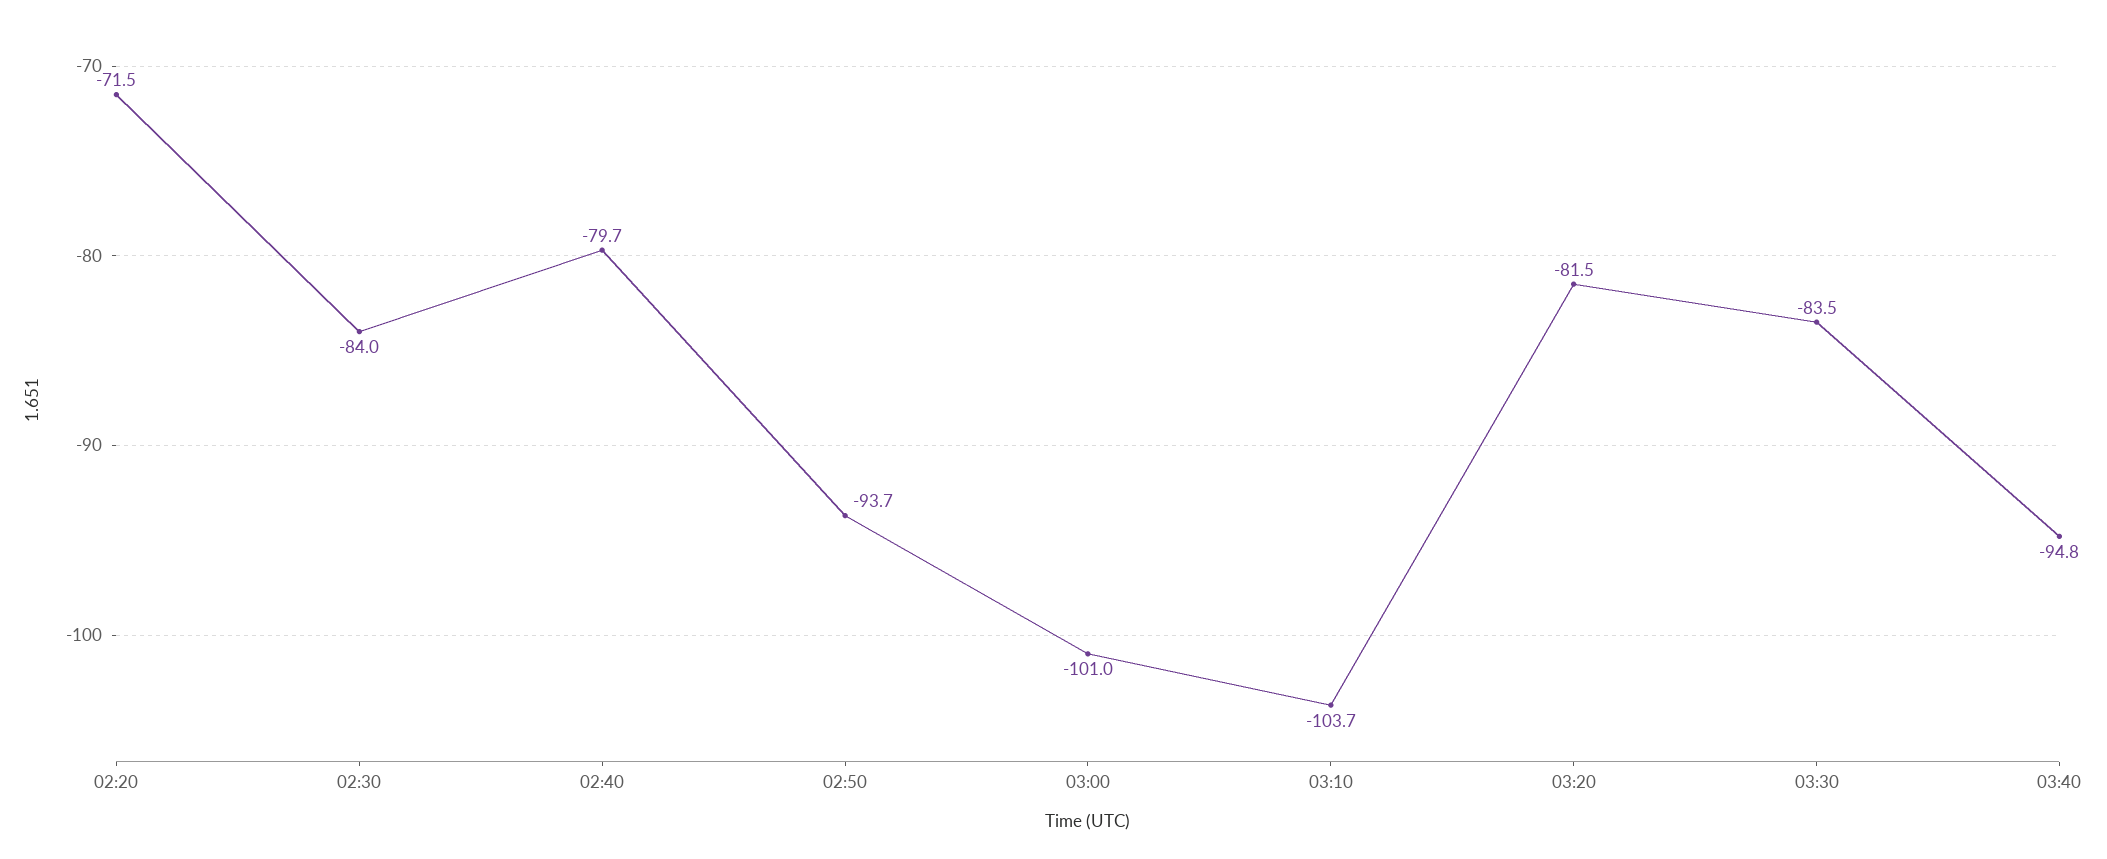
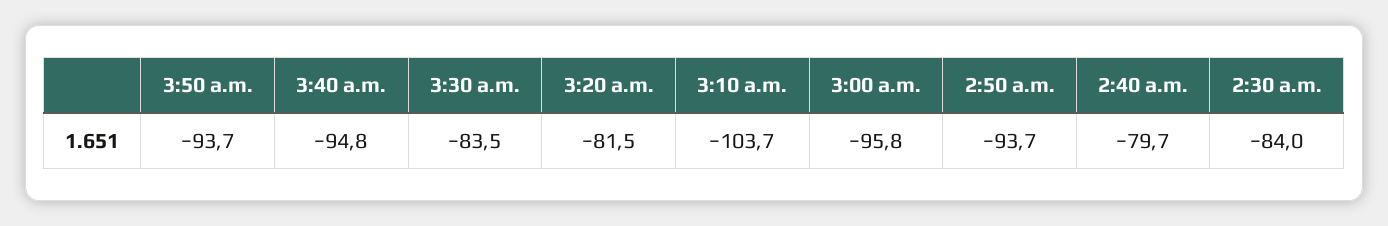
02:20: -71.5 -> none
03:00: -101 -> -95.8
3:50 a.m.: none -> -93.7

